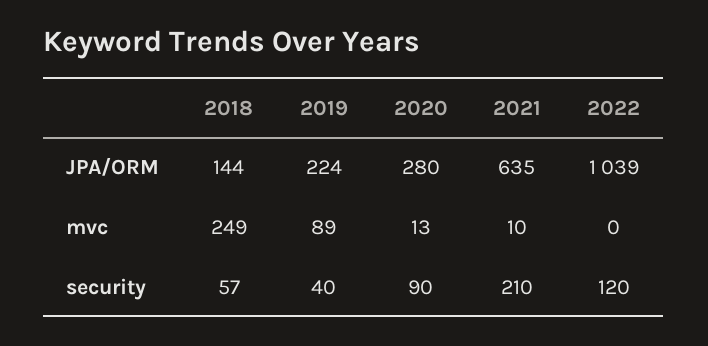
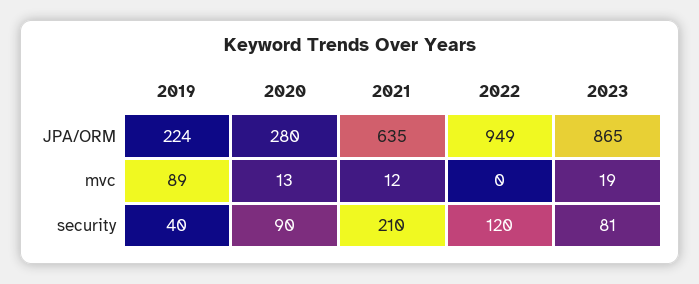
2018, JPA/ORM: 144 -> none
2022, JPA/ORM: 1039 -> 949
2018, mvc: 249 -> none
2021, mvc: 10 -> 12
2018, security: 57 -> none
2023, JPA/ORM: none -> 865
2023, mvc: none -> 19
2023, security: none -> 81

